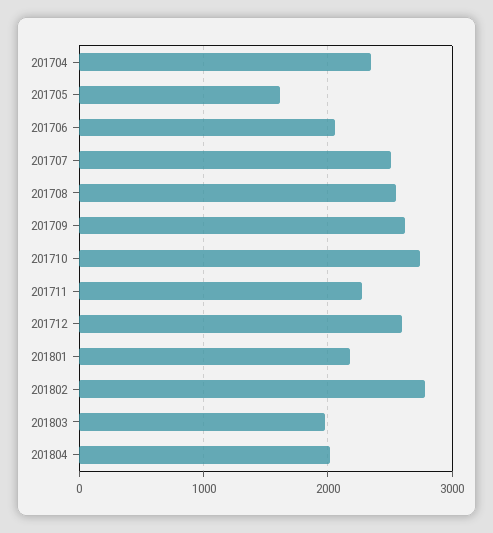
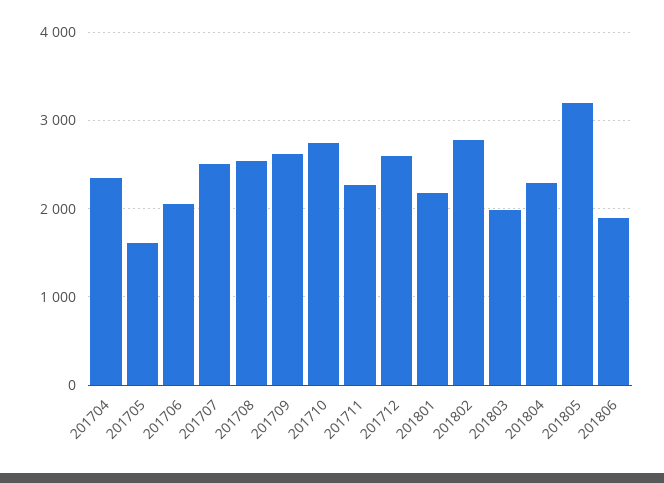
201804: 2000 -> 2300
201805: none -> 3200
201806: none -> 1900

